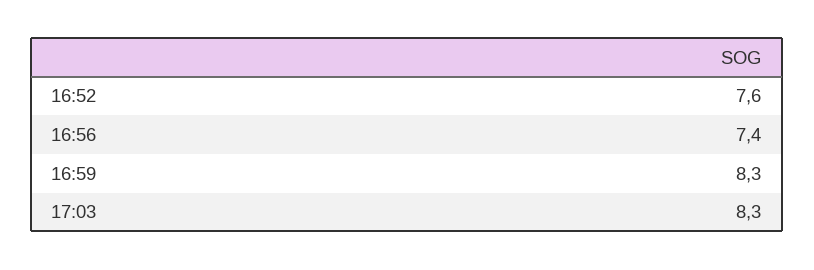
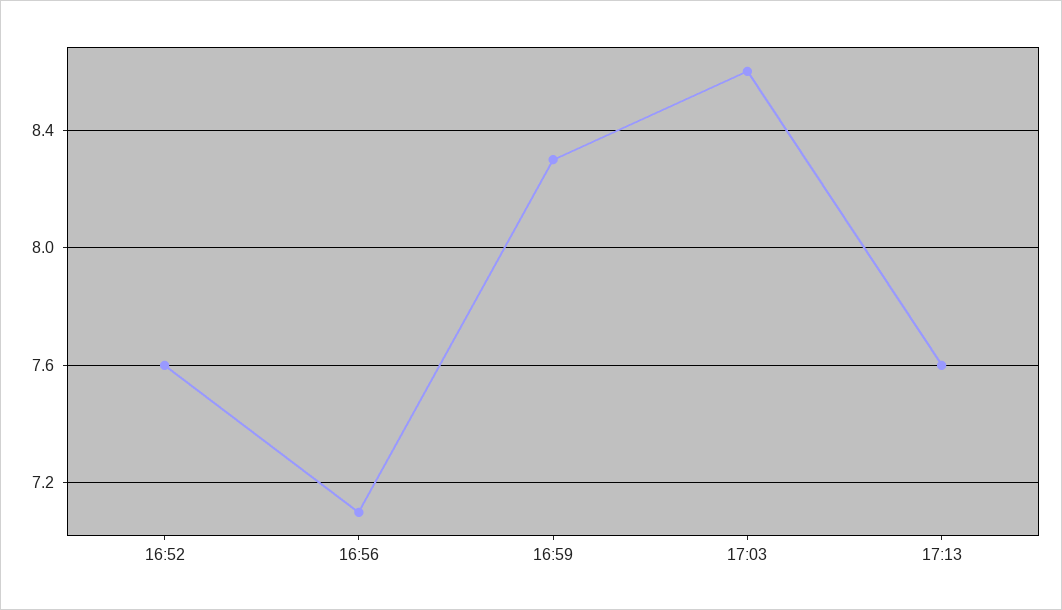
16:56: 7.4 -> 7.1
17:03: 8.3 -> 8.6
17:13: none -> 7.6

